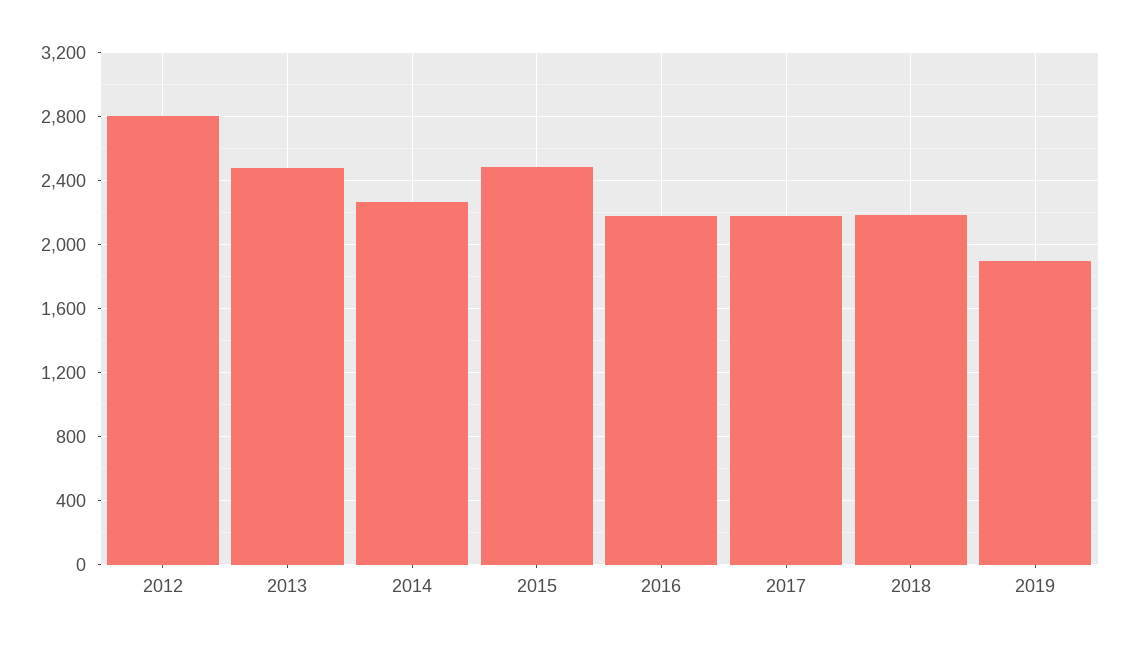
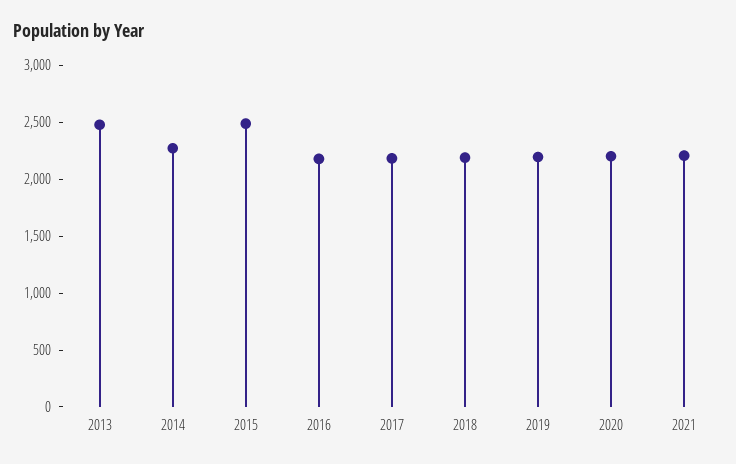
2012: 2800 -> none
2019: 1900 -> 2200
2020: none -> 2200
2021: none -> 2200

